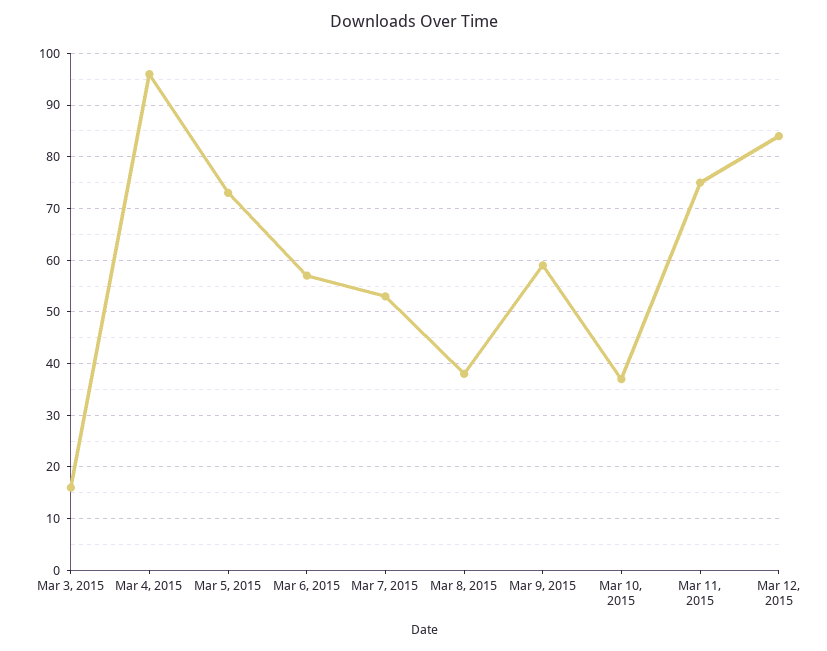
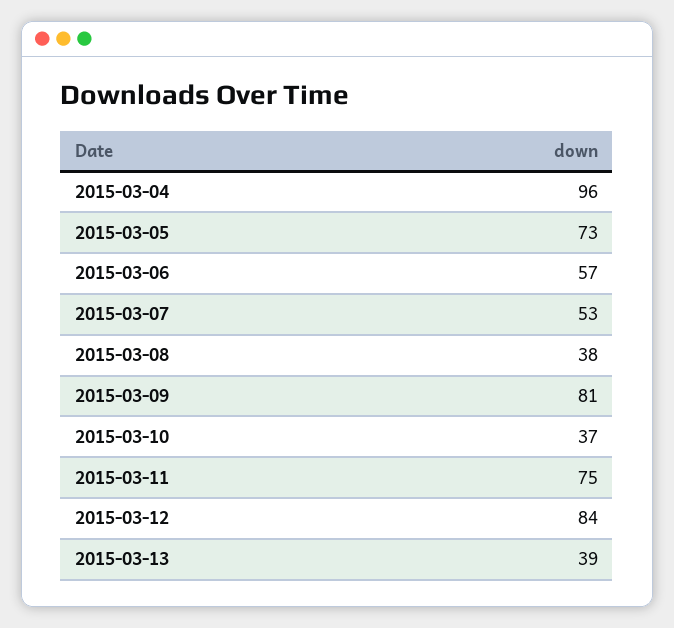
Mar 3, 2015: 15 -> none
Mar 9, 2015: 60 -> 81
2015-03-13: none -> 39

